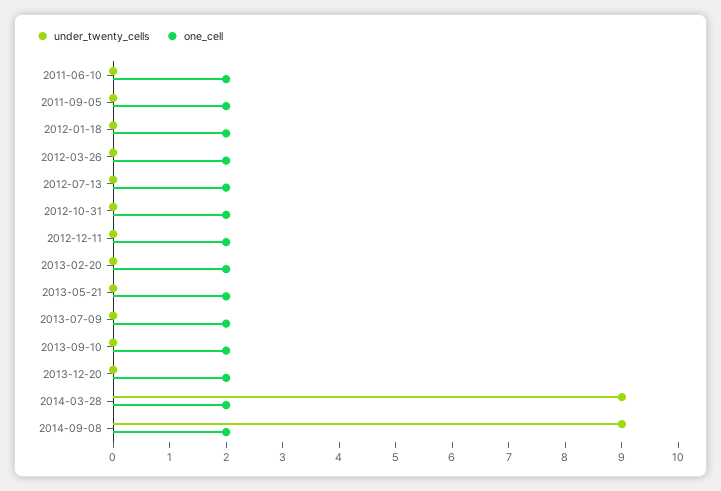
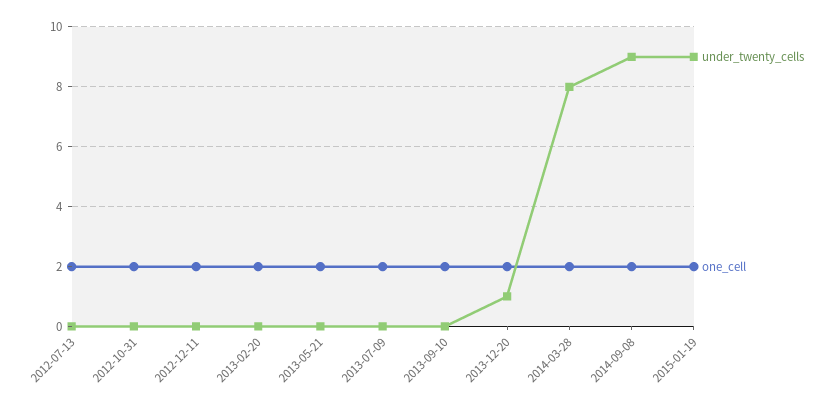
under_twenty_cells, 2011-06-10: 0 -> none
one_cell, 2011-06-10: 2 -> none
under_twenty_cells, 2011-09-05: 0 -> none
one_cell, 2011-09-05: 2 -> none
under_twenty_cells, 2012-01-18: 0 -> none
one_cell, 2012-01-18: 2 -> none
under_twenty_cells, 2012-03-26: 0 -> none
one_cell, 2012-03-26: 2 -> none
under_twenty_cells, 2013-12-20: 0 -> 1
under_twenty_cells, 2014-03-28: 9 -> 8
under_twenty_cells, 2015-01-19: none -> 9
one_cell, 2015-01-19: none -> 2

